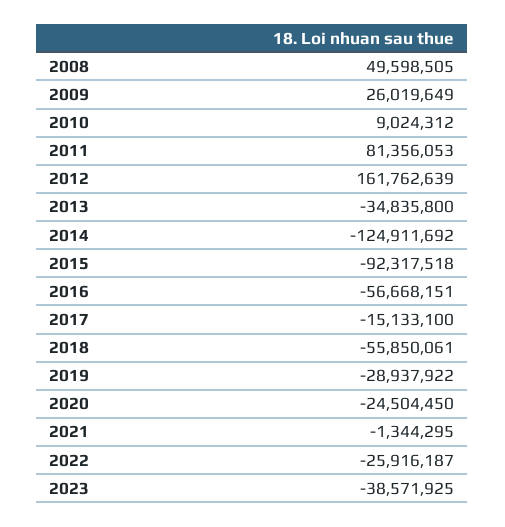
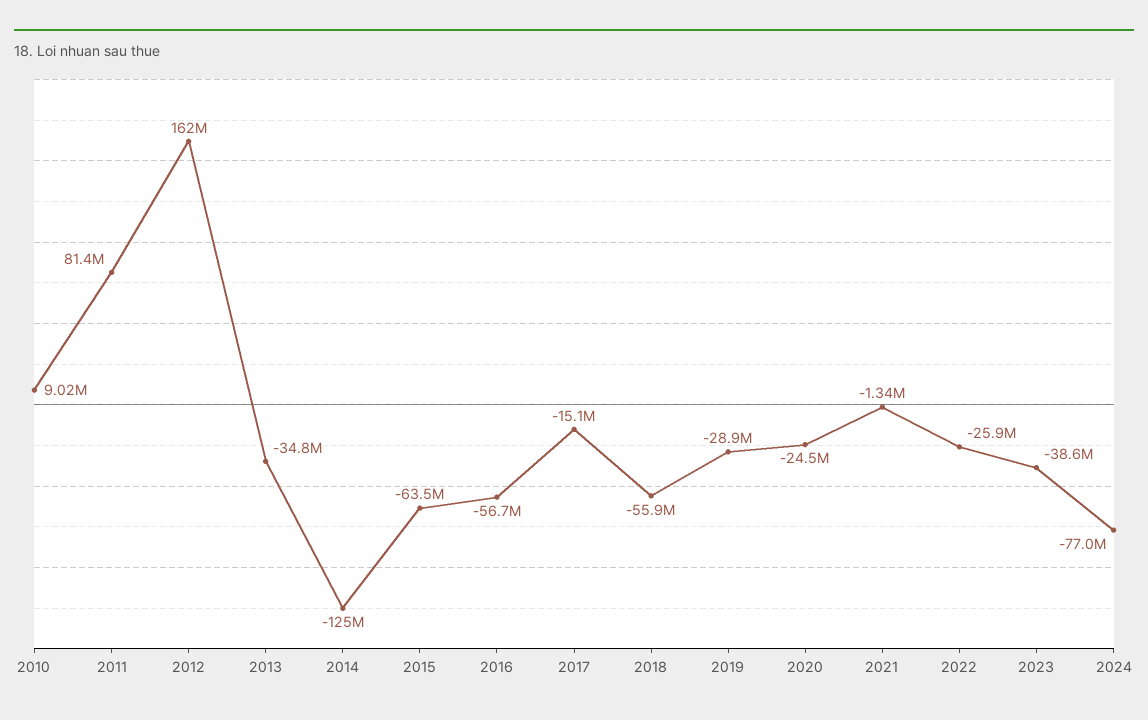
2008: 49598505 -> none
2009: 26019649 -> none
2015: -92317518 -> -63500000
2024: none -> -77000000

